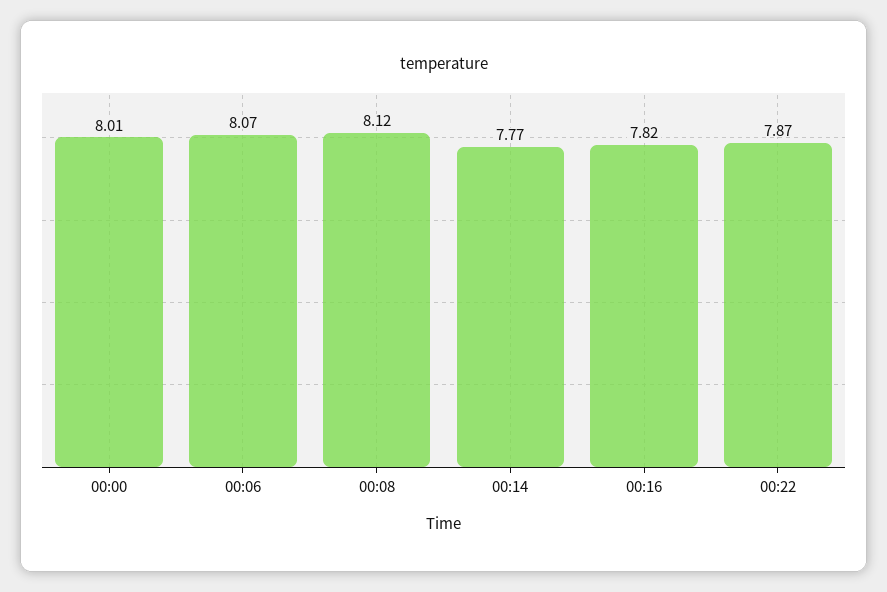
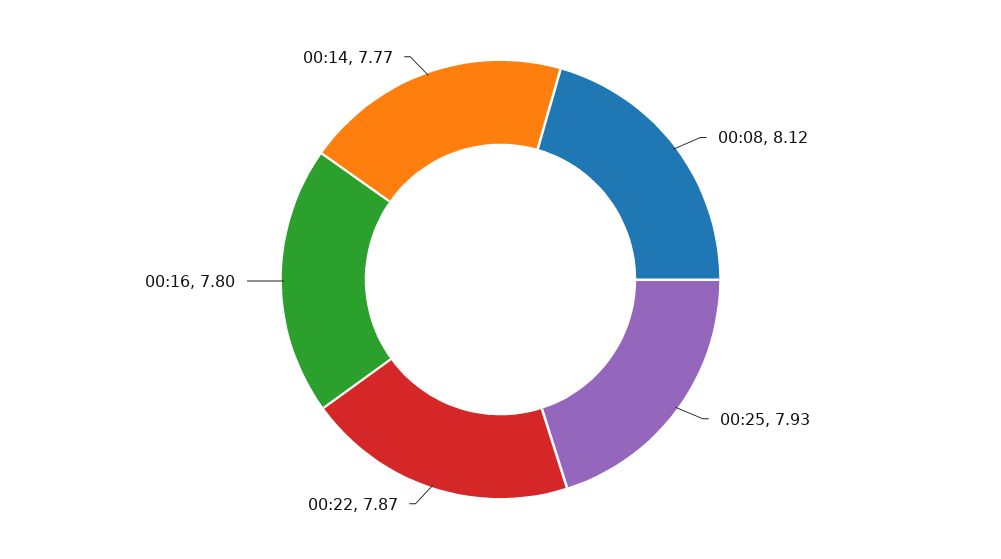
00:00: 8.01 -> none
00:06: 8.07 -> none
00:16: 7.82 -> 7.8
00:25: none -> 7.93

